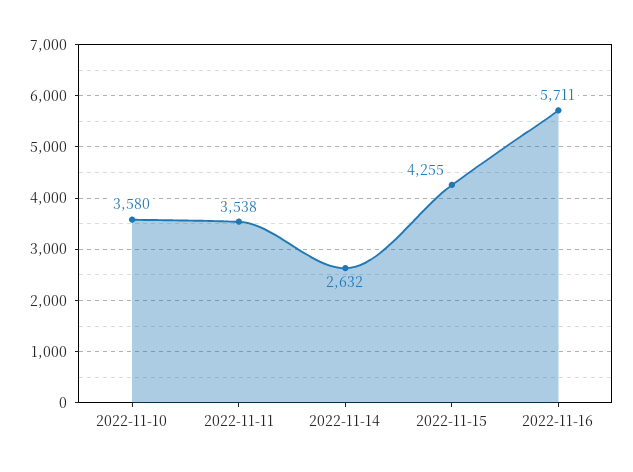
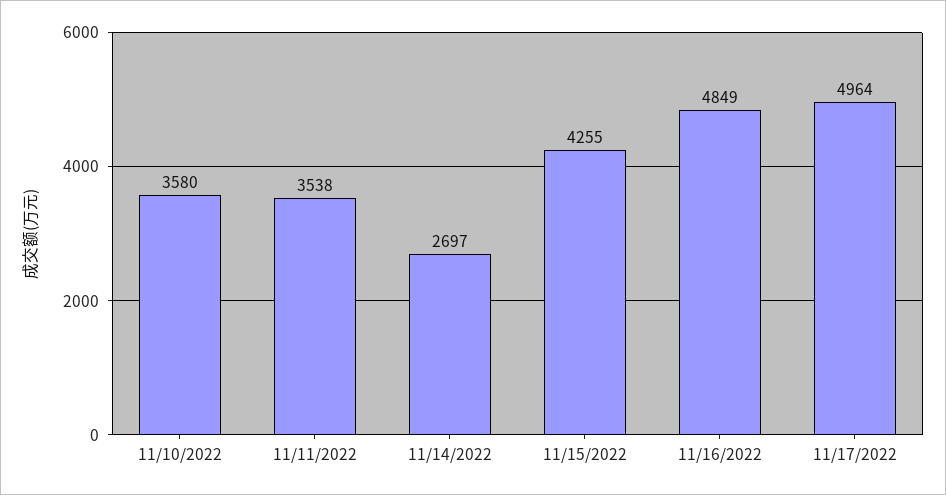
2022-11-14: 2632 -> 2697
2022-11-16: 5711 -> 4849
11/17/2022: none -> 4964

